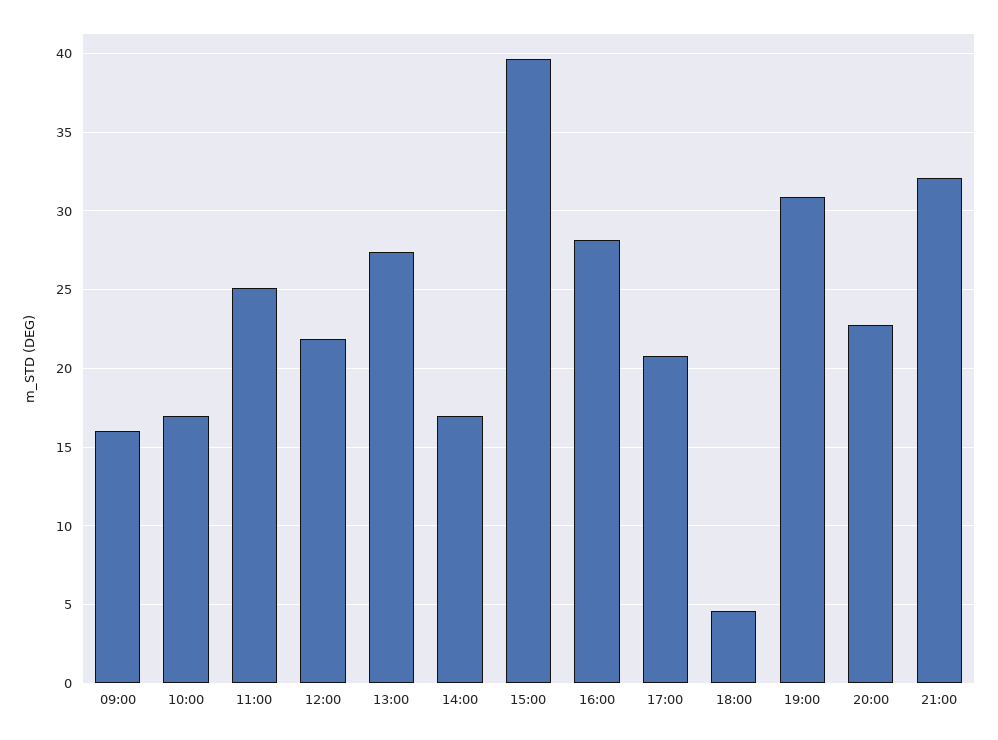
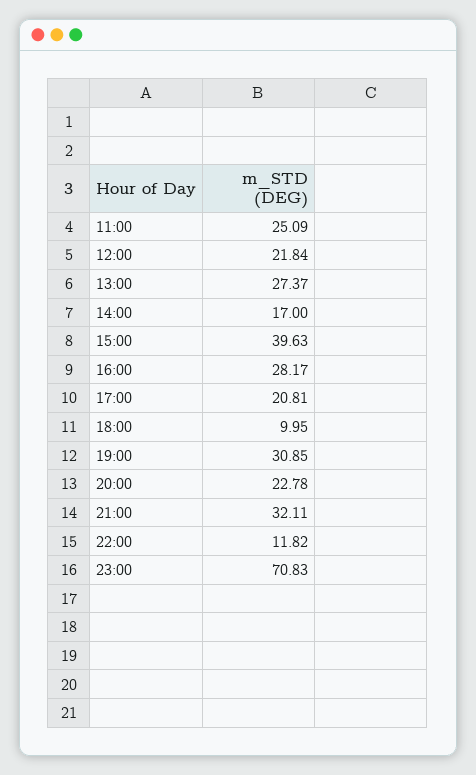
09:00: 16 -> none
10:00: 17 -> none
18:00: 4.5 -> 9.95
22:00: none -> 11.82
23:00: none -> 70.83

